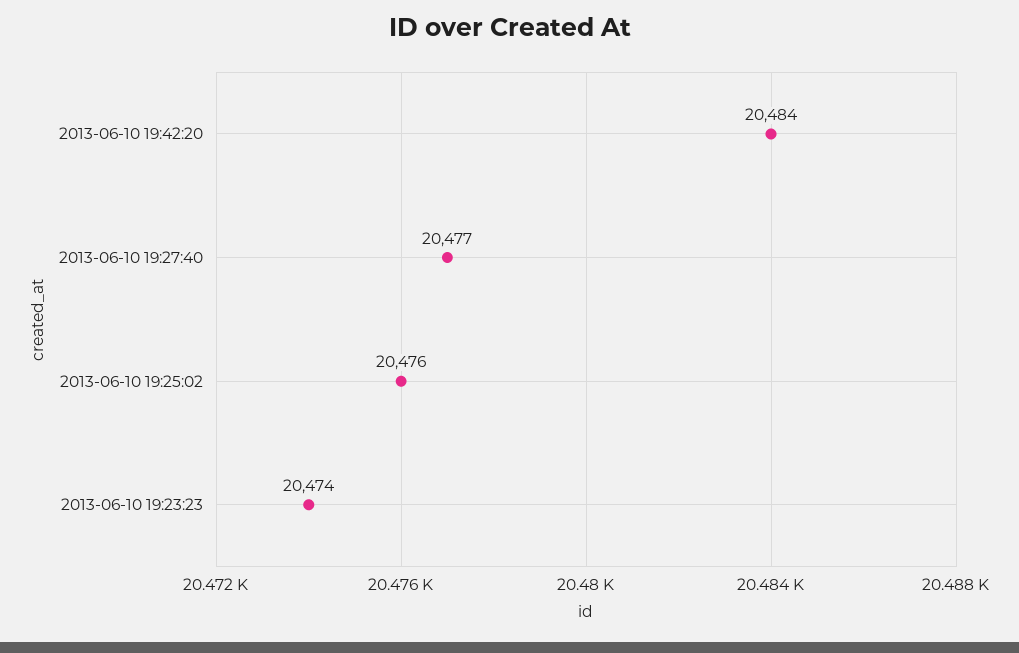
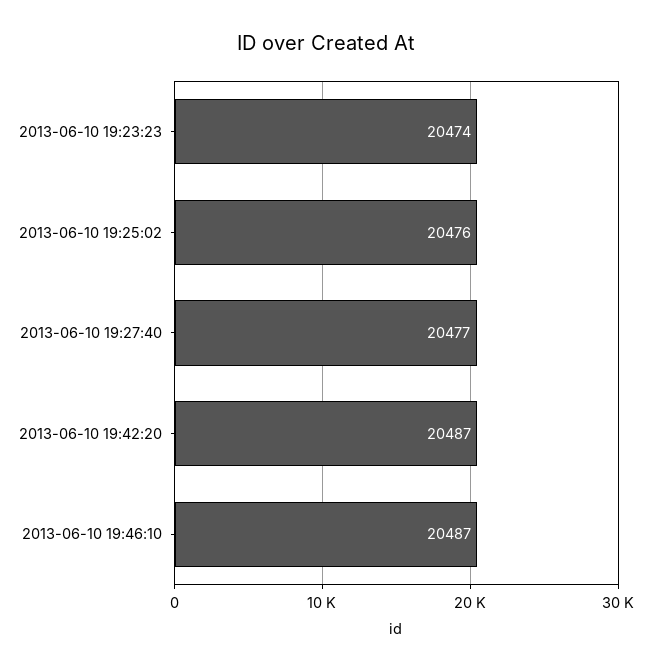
2013-06-10 19:42:20: 20484 -> 20487
2013-06-10 19:46:10: none -> 20487

